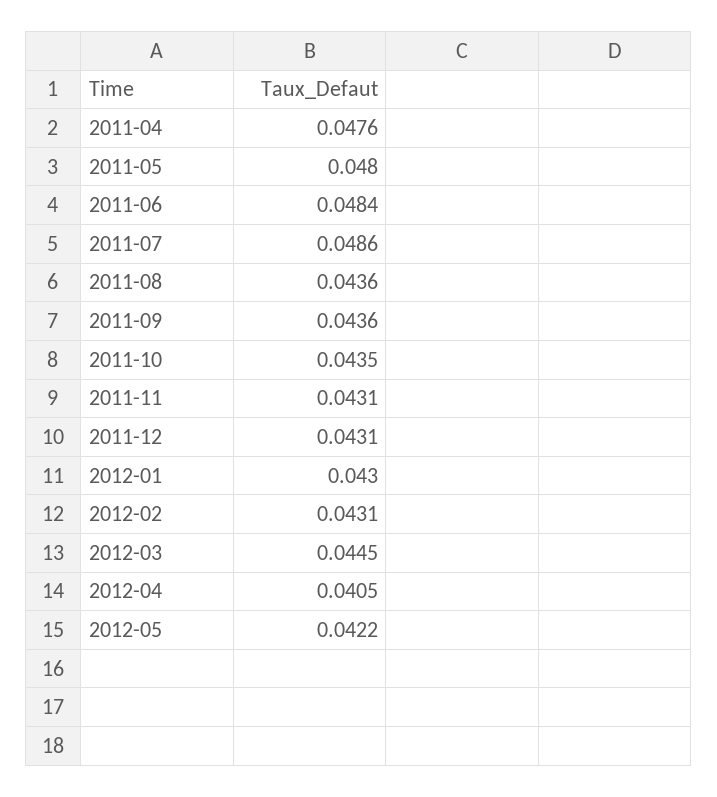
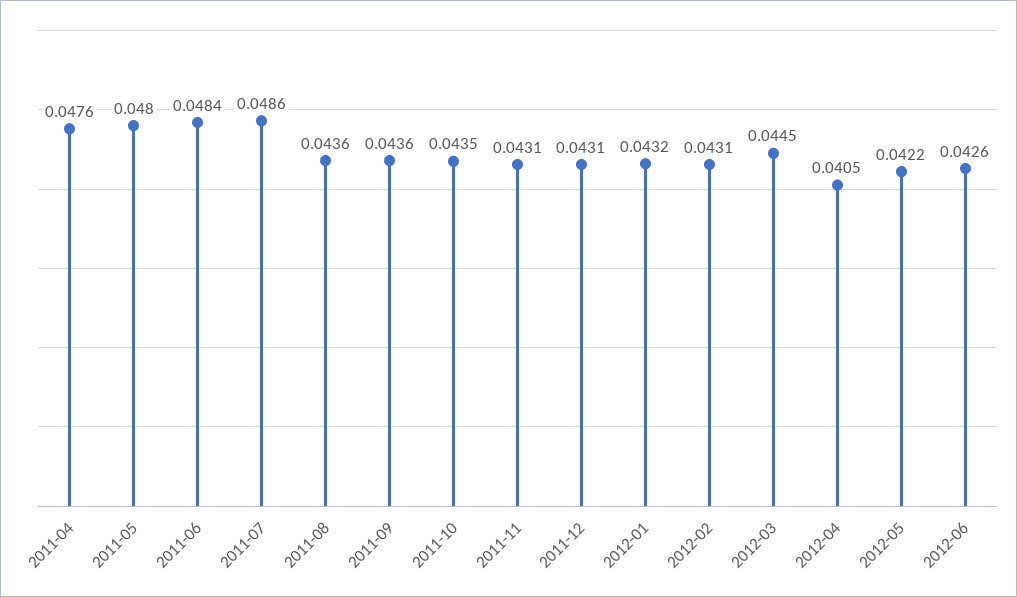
2012-01: 0.043 -> 0.0432
2012-06: none -> 0.0426

